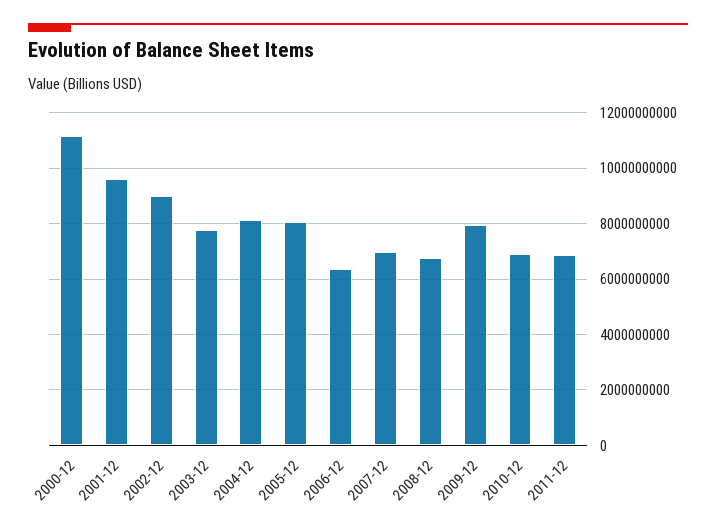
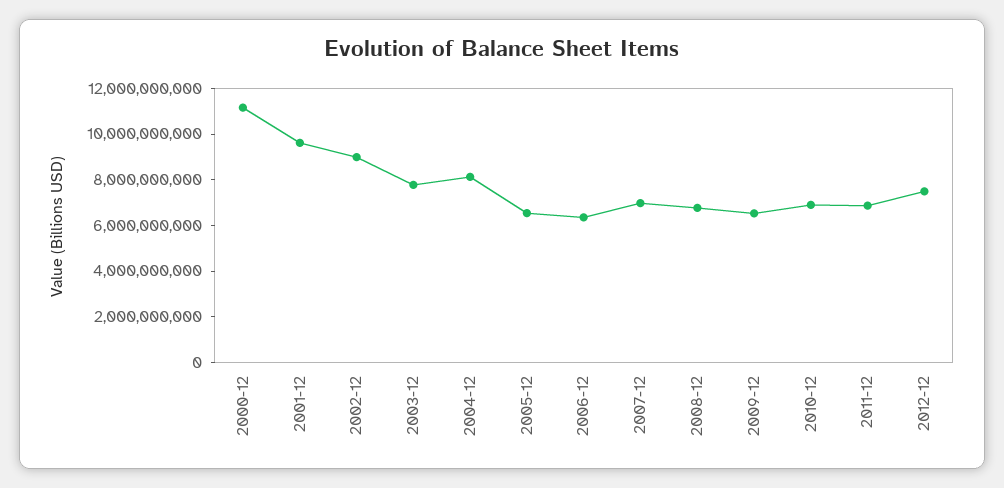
2005-12: 8000000000 -> 6500000000
2009-12: 8000000000 -> 6500000000
2012-12: none -> 7500000000

